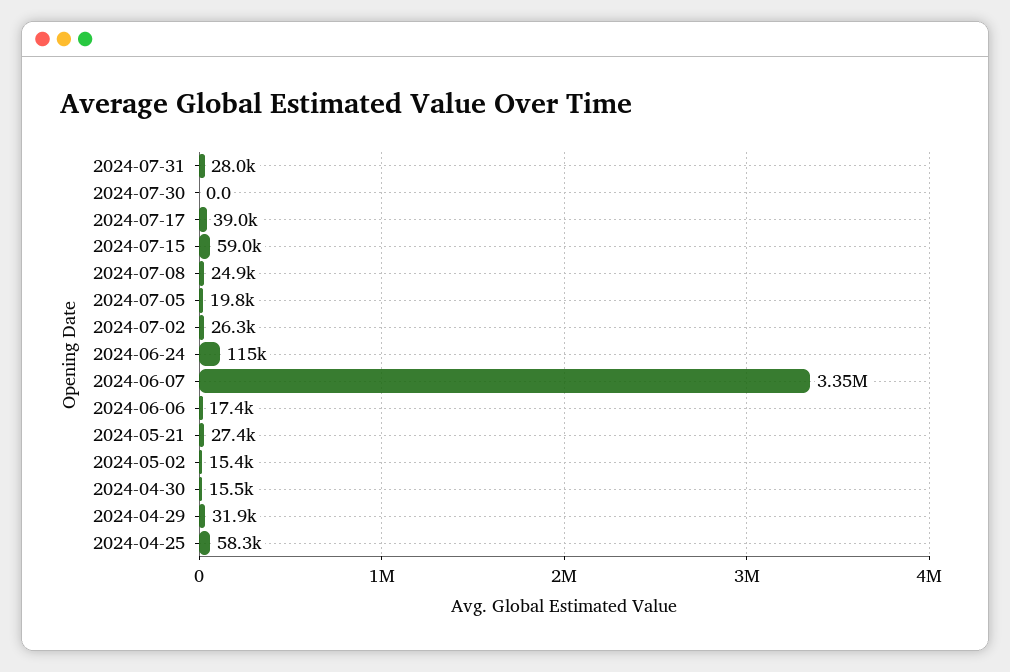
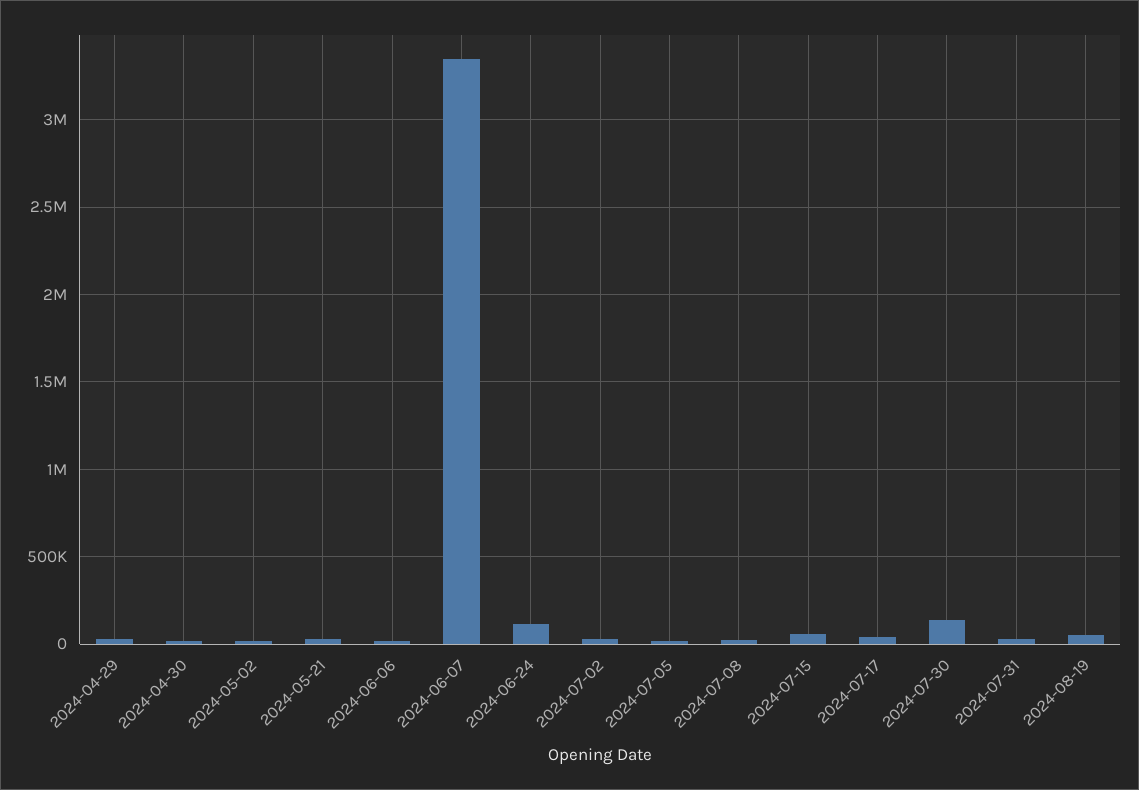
2024-07-30: 0 -> 150000
2024-04-25: 58300 -> none
2024-08-19: none -> 50000

